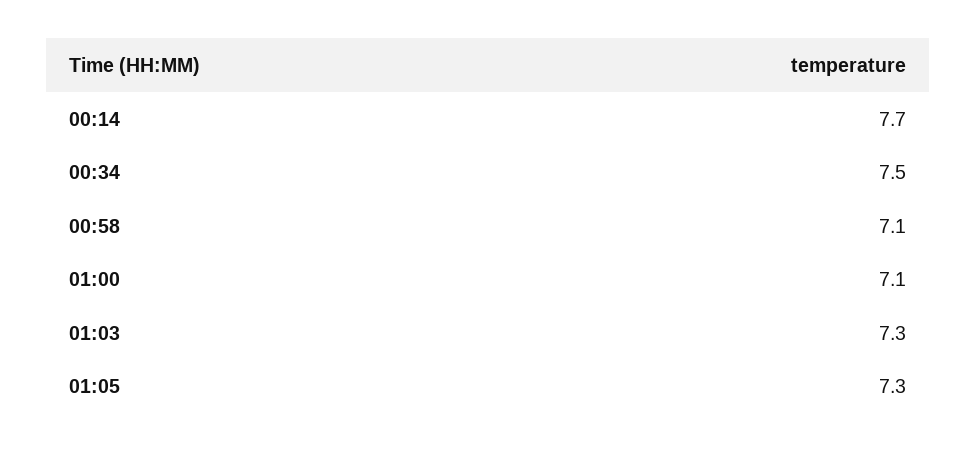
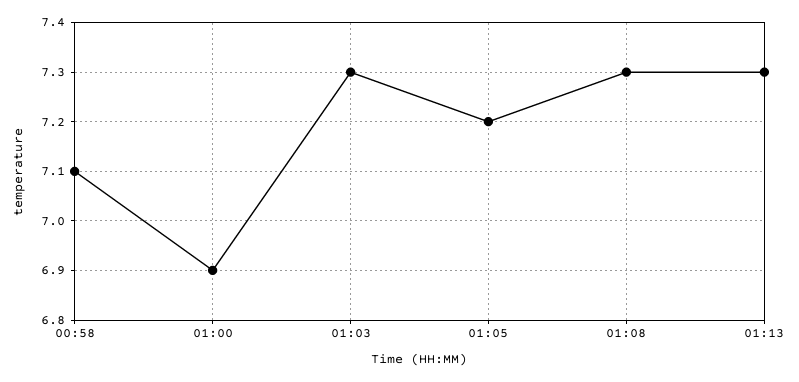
00:14: 7.7 -> none
00:34: 7.5 -> none
01:00: 7.1 -> 6.9
01:05: 7.3 -> 7.2
01:08: none -> 7.3
01:13: none -> 7.3

